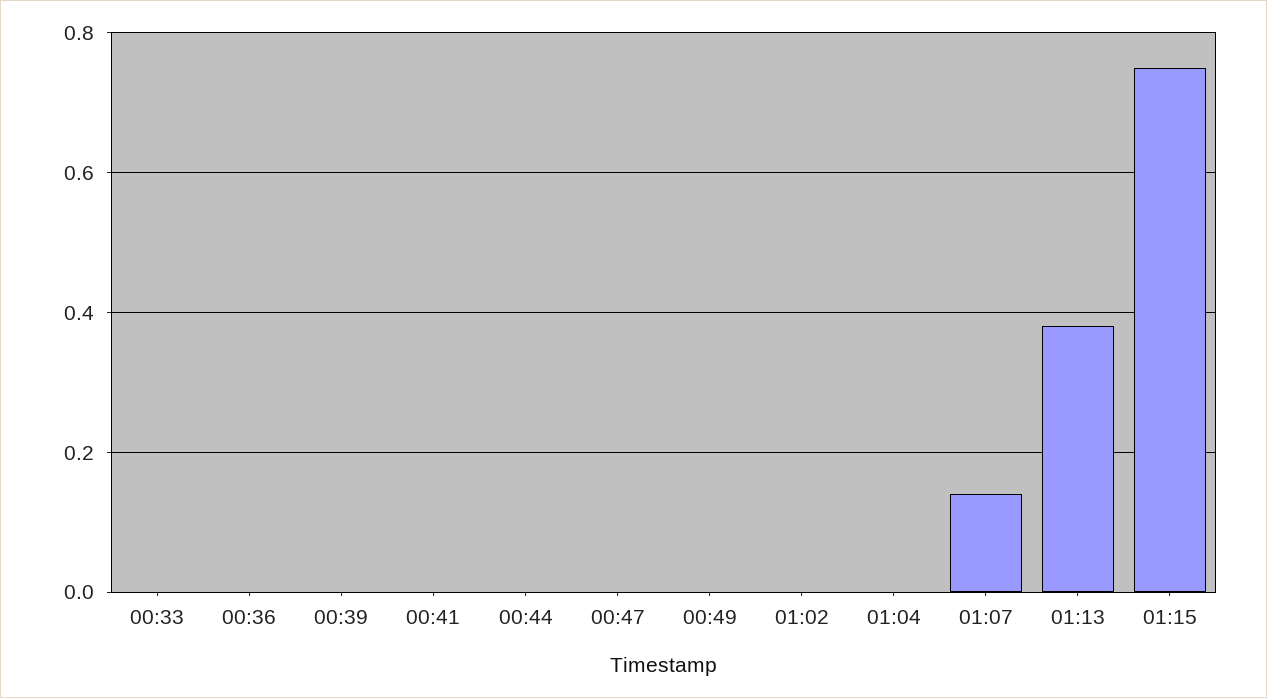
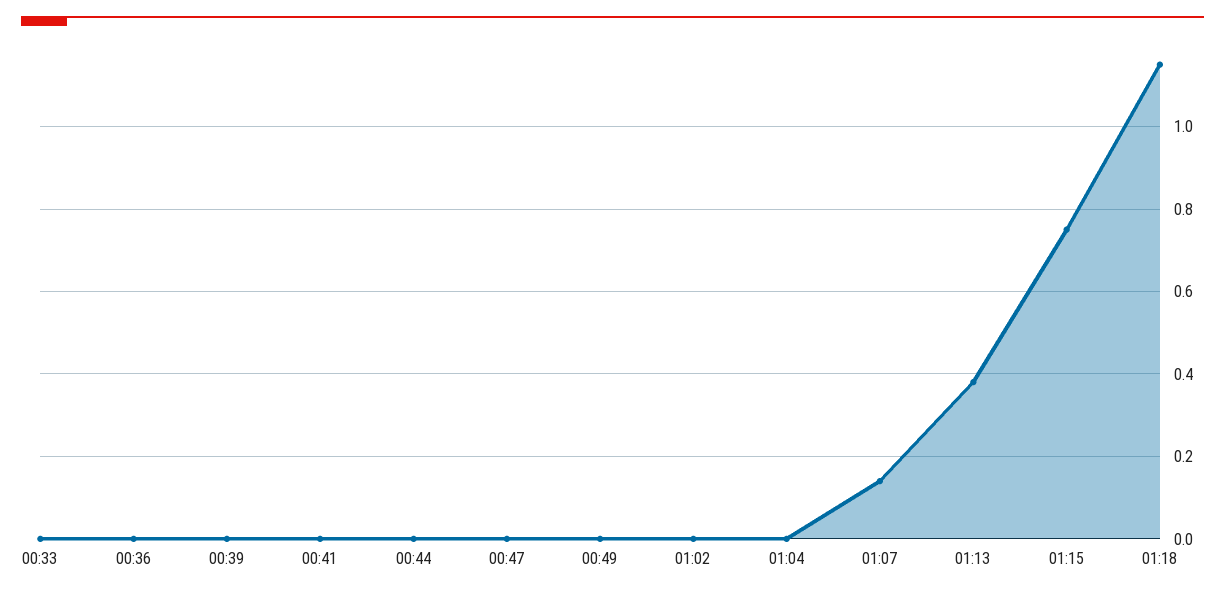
01:18: none -> 1.15

